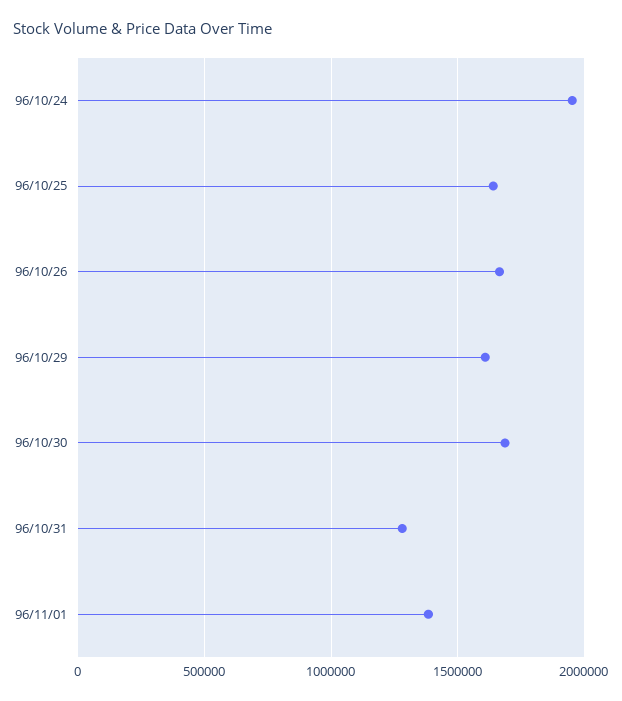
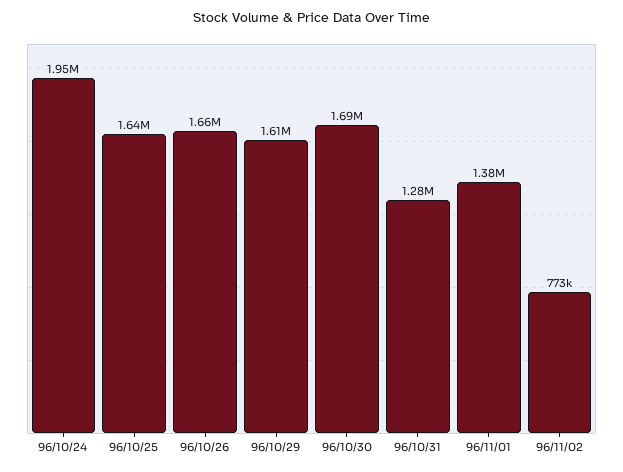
96/11/02: none -> 773000

